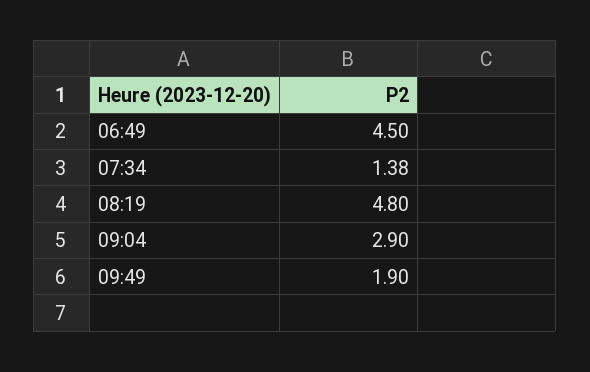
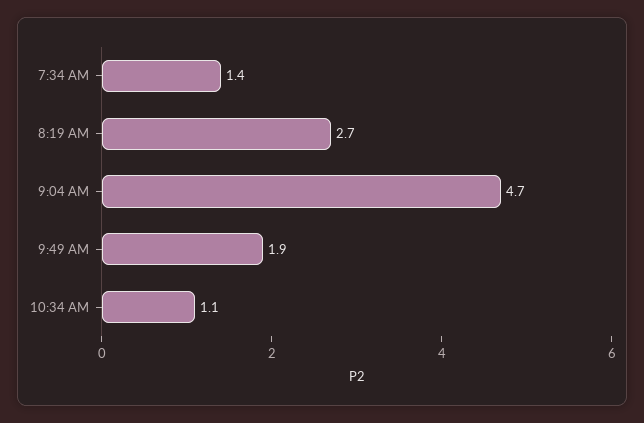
06:49: 4.5 -> none
08:19: 4.8 -> 2.7
09:04: 2.9 -> 4.7
10:34 AM: none -> 1.1

